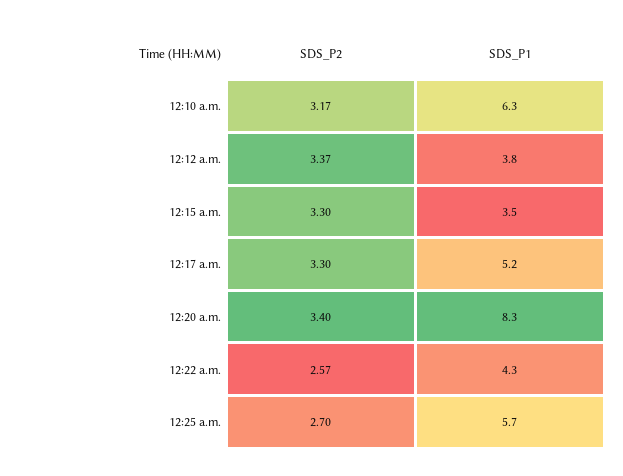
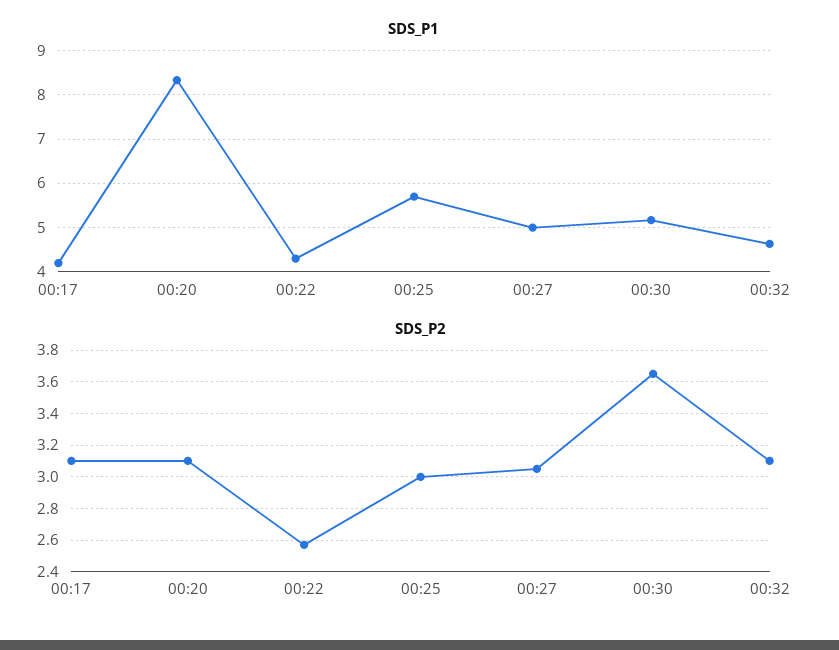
SDS_P2, 12:10 a.m.: 3.17 -> none
SDS_P1, 12:10 a.m.: 6.3 -> none
SDS_P2, 12:12 a.m.: 3.37 -> none
SDS_P1, 12:12 a.m.: 3.8 -> none
SDS_P2, 12:15 a.m.: 3.3 -> none
SDS_P1, 12:15 a.m.: 3.5 -> none
SDS_P2, 12:17 a.m.: 3.3 -> 3.1
SDS_P1, 12:17 a.m.: 5.2 -> 4.2
SDS_P2, 12:20 a.m.: 3.4 -> 3.1
SDS_P2, 12:25 a.m.: 2.7 -> 3
SDS_P1, 00:27: none -> 5
SDS_P1, 00:30: none -> 5.2
SDS_P1, 00:32: none -> 4.6
SDS_P2, 00:27: none -> 3.05
SDS_P2, 00:30: none -> 3.65
SDS_P2, 00:32: none -> 3.1

